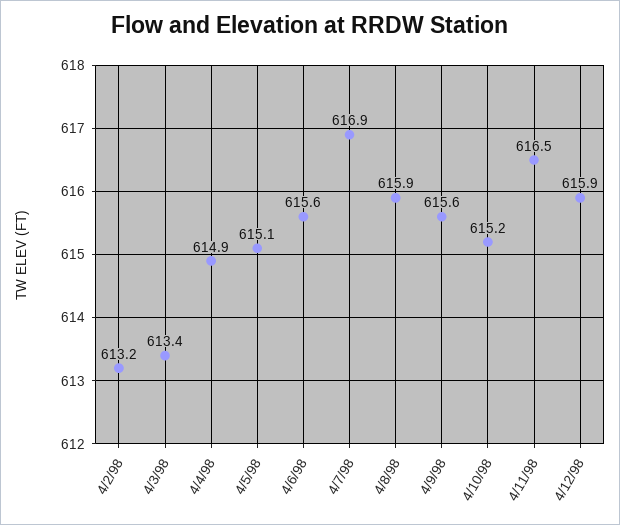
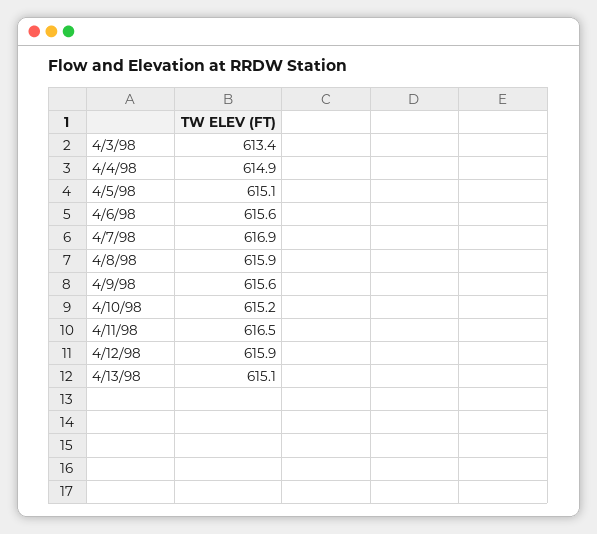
4/2/98: 613.2 -> none
4/13/98: none -> 615.1

